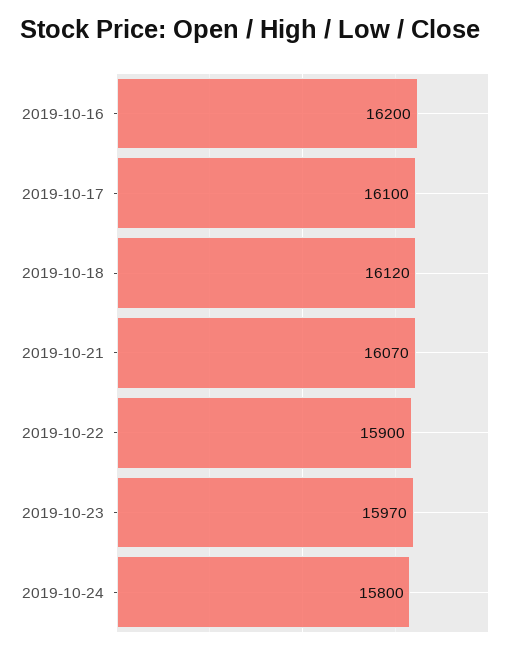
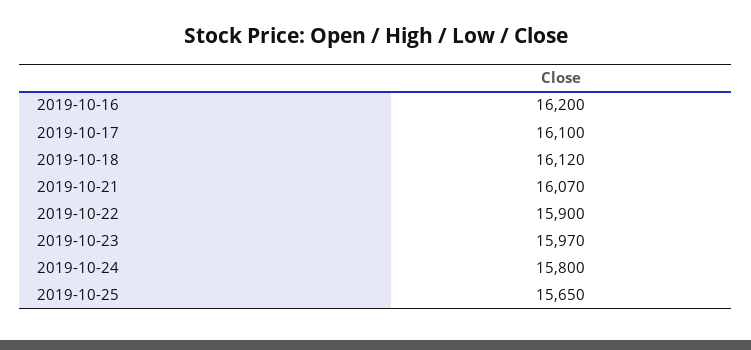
2019-10-25: none -> 15650

